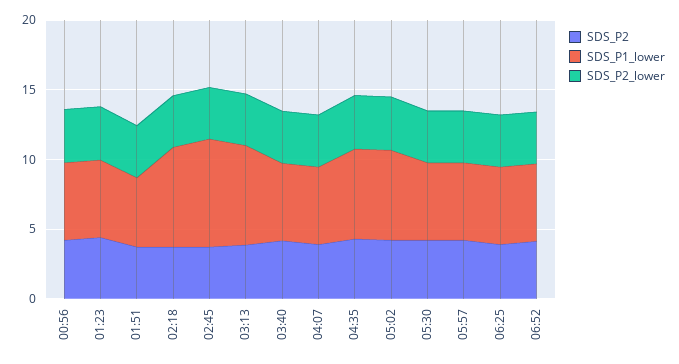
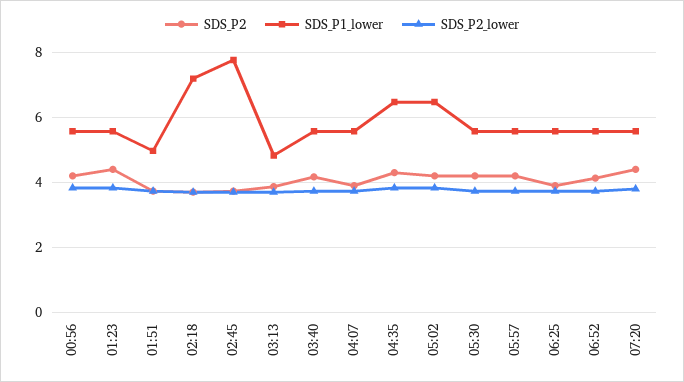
SDS_P1_lower, 03:13: 7 -> 4.8
SDS_P2, 07:20: none -> 4.4
SDS_P1_lower, 07:20: none -> 5.6
SDS_P2_lower, 07:20: none -> 3.8

